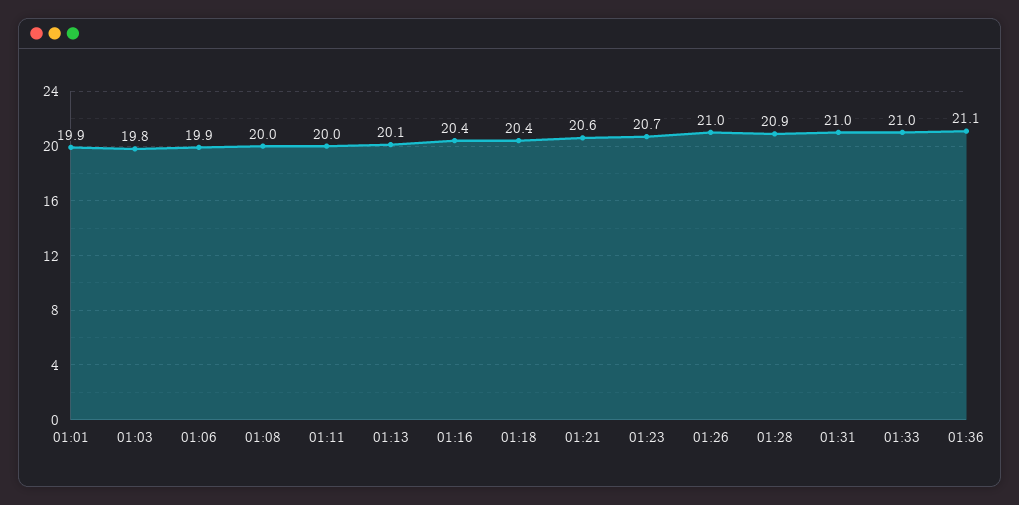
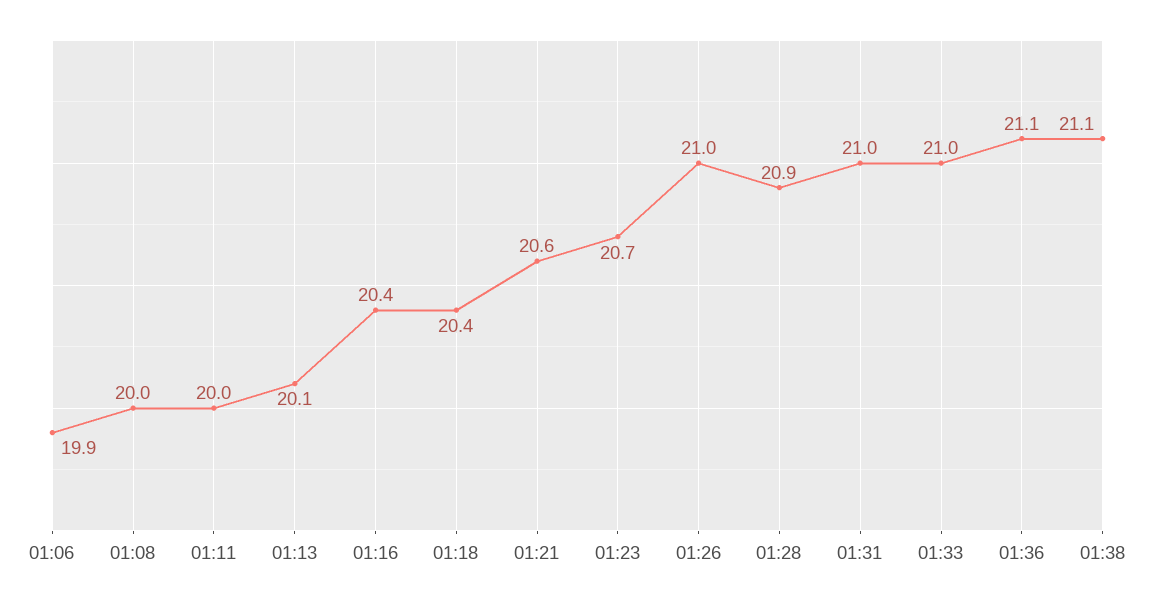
01:01: 19.9 -> none
01:03: 19.8 -> none
01:38: none -> 21.1

